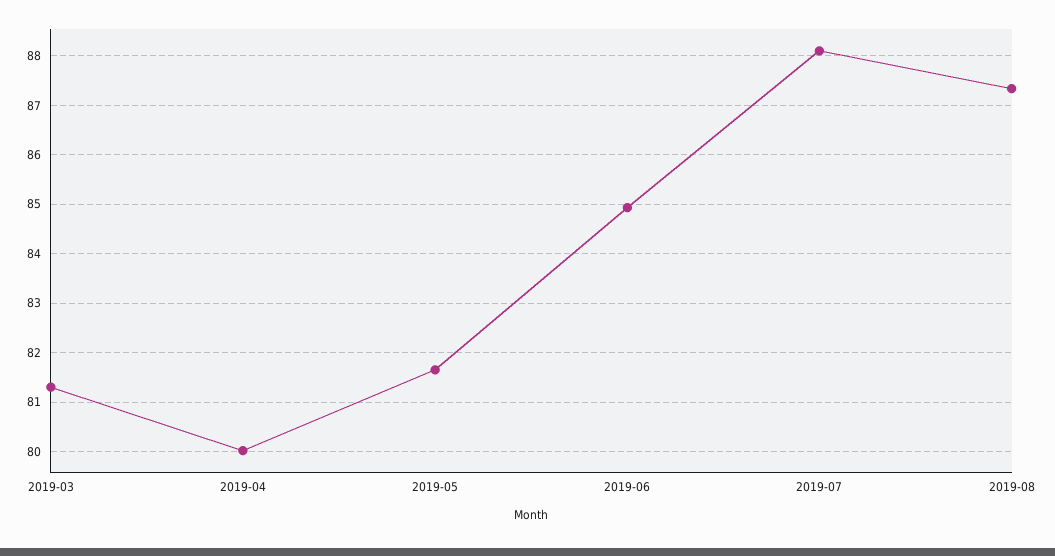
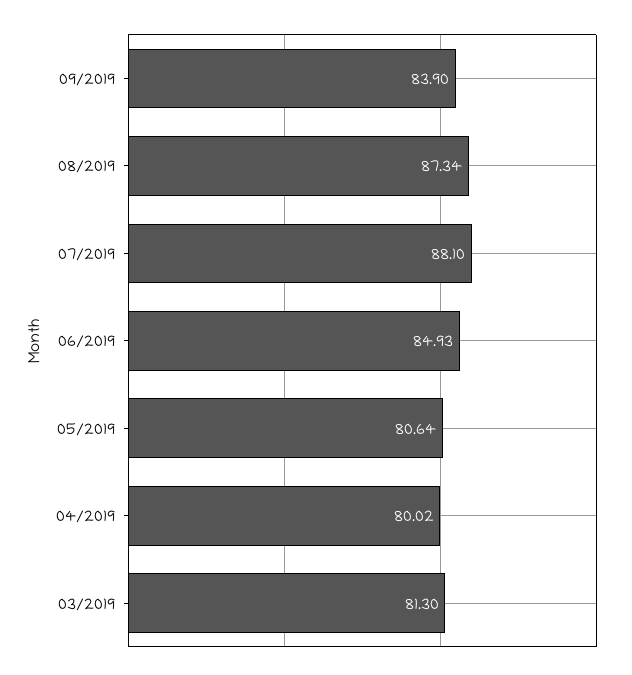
2019-05: 81.6 -> 80.64
09/2019: none -> 83.9

